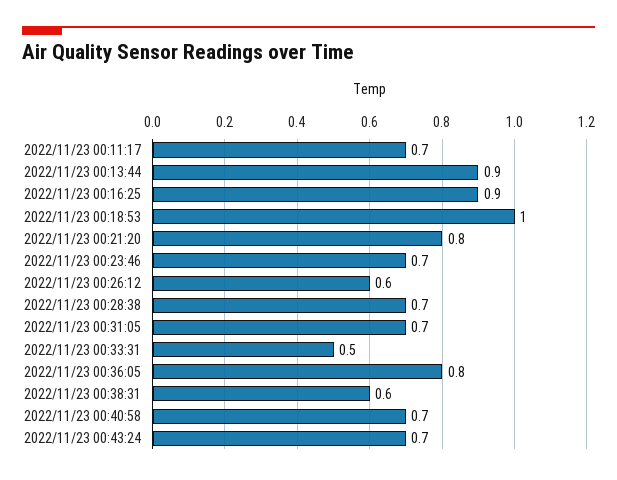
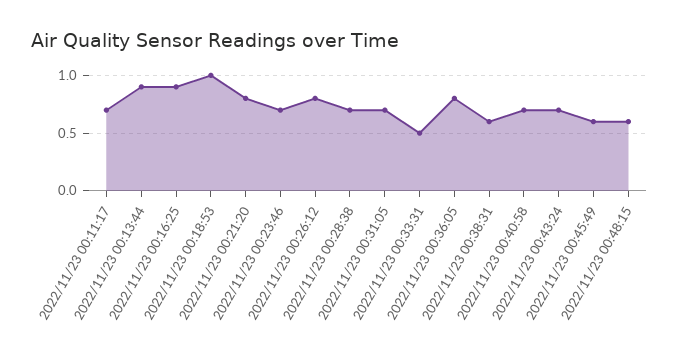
2022/11/23 00:26:12: 0.6 -> 0.8
2022/11/23 00:45:49: none -> 0.6
2022/11/23 00:48:15: none -> 0.6

